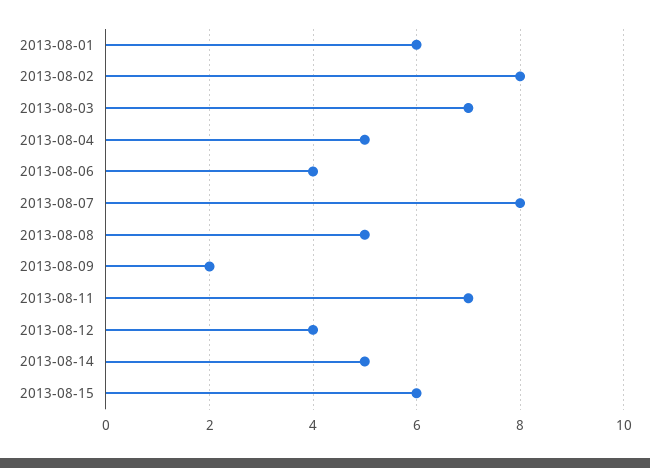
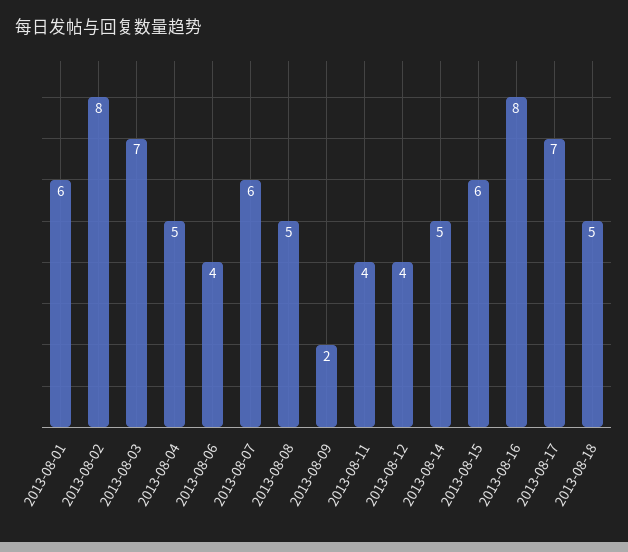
2013-08-07: 8 -> 6
2013-08-11: 7 -> 4
2013-08-16: none -> 8
2013-08-17: none -> 7
2013-08-18: none -> 5

